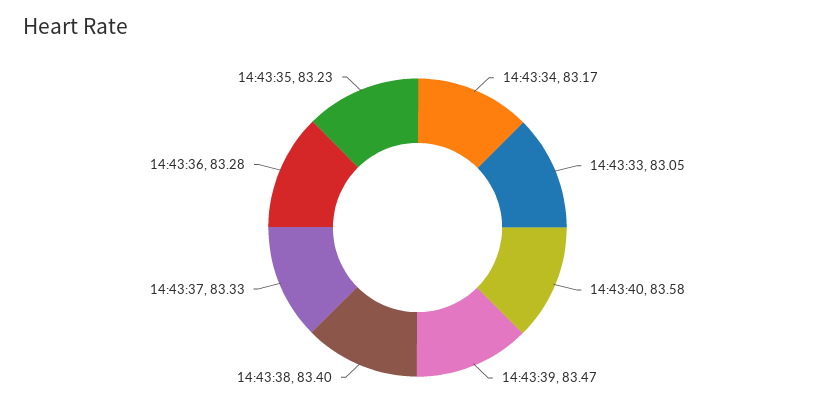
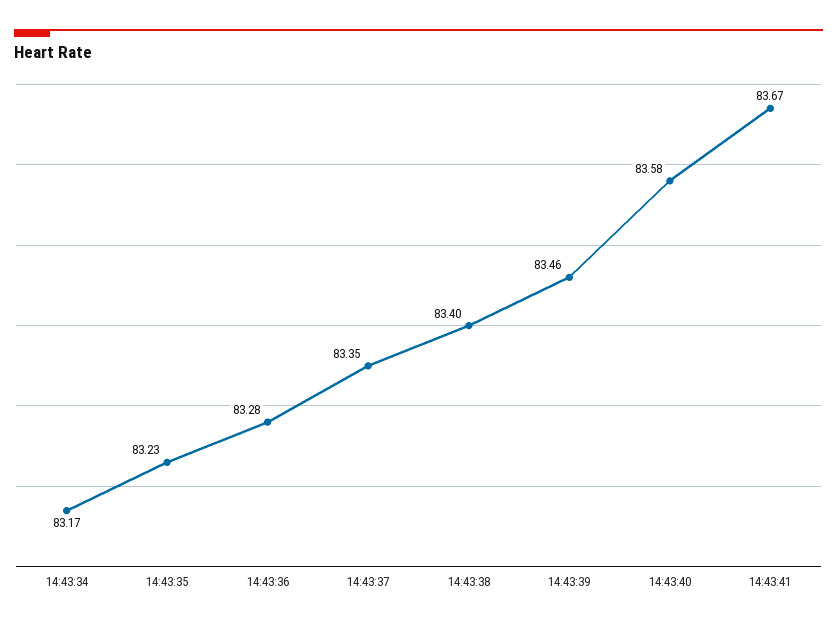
14:43:33: 83.05 -> none
14:43:39: 83.47 -> 83.46
14:43:37: 83.33 -> 83.35
14:43:41: none -> 83.67

